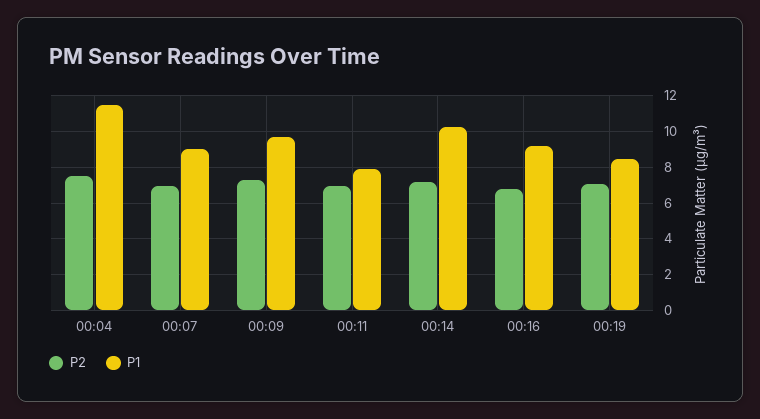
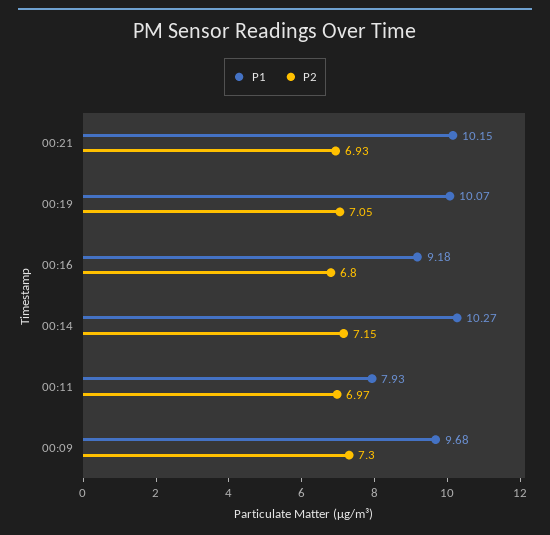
P2, 00:04: 7.5 -> none
P1, 00:04: 11.5 -> none
P2, 00:07: 7 -> none
P1, 00:07: 9 -> none
P1, 00:19: 8.5 -> 10.07
P1, 00:21: none -> 10.15
P2, 00:21: none -> 6.93

